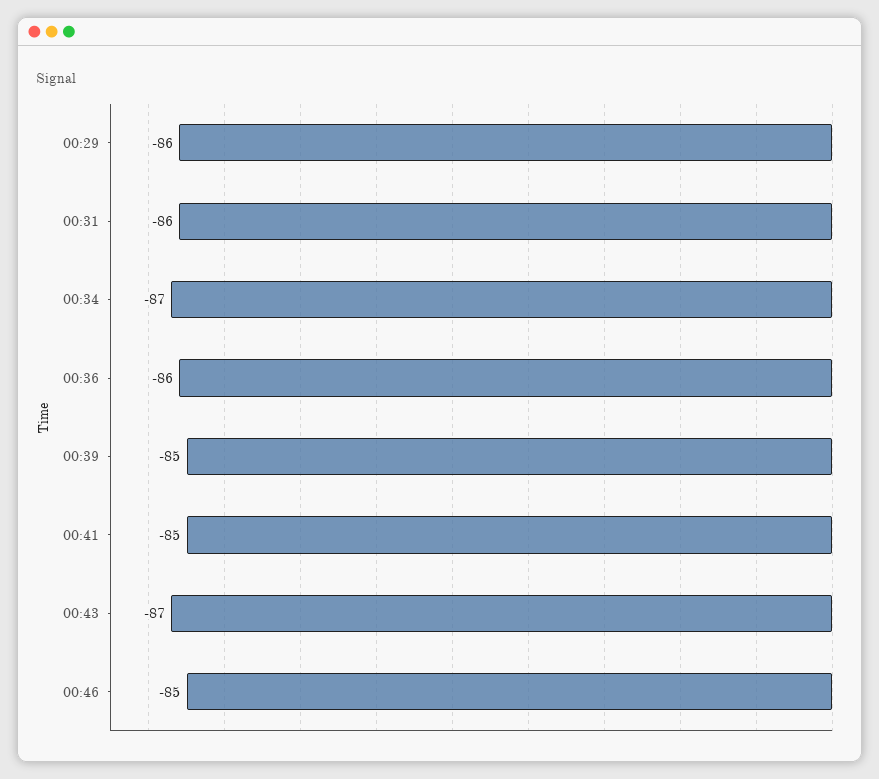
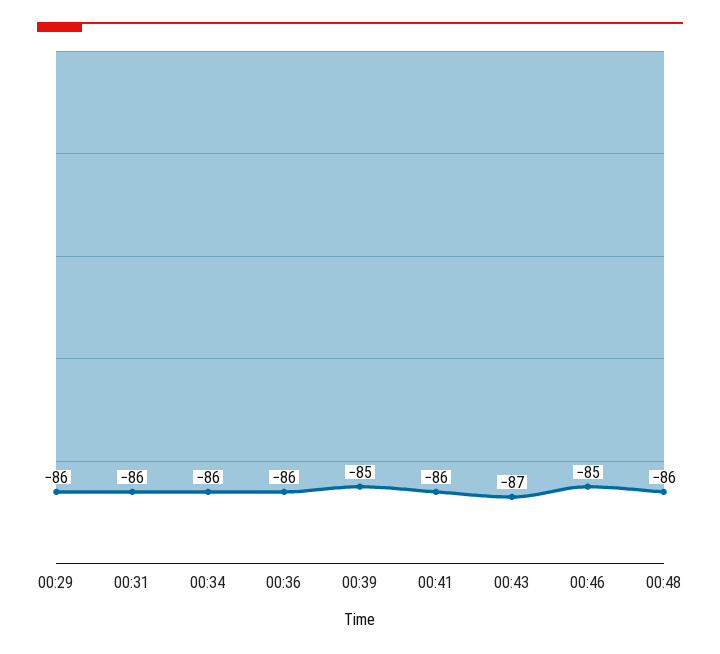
00:34: -87 -> -86
00:41: -85 -> -86
00:48: none -> -86

